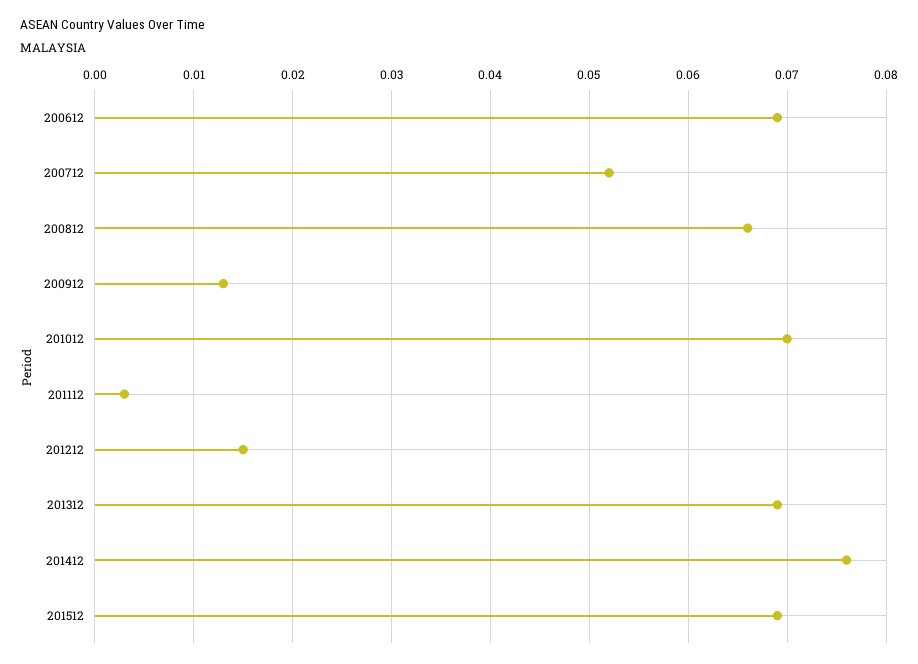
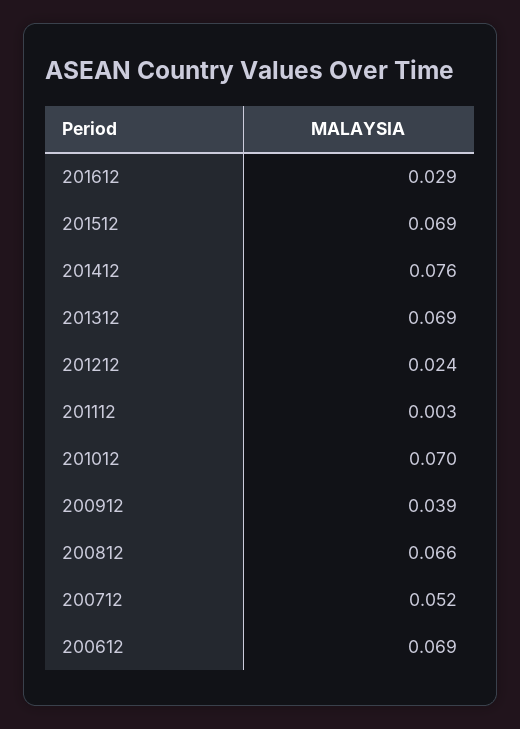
200912: 0.013 -> 0.039
201212: 0.015 -> 0.024
201612: none -> 0.029

